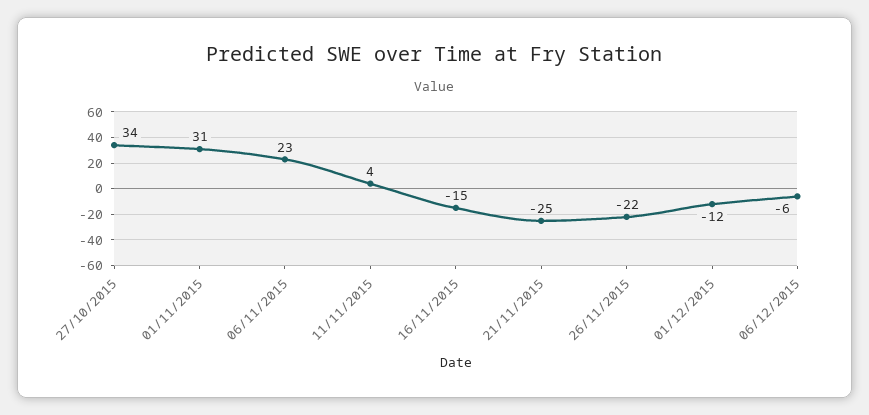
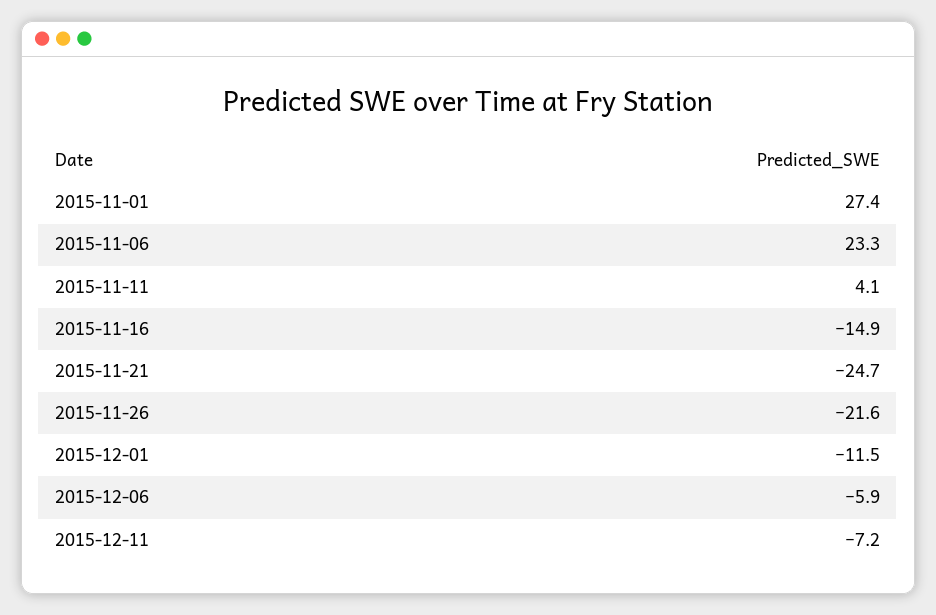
27/10/2015: 34 -> none
01/11/2015: 31 -> 27.4
2015-12-11: none -> -7.2

